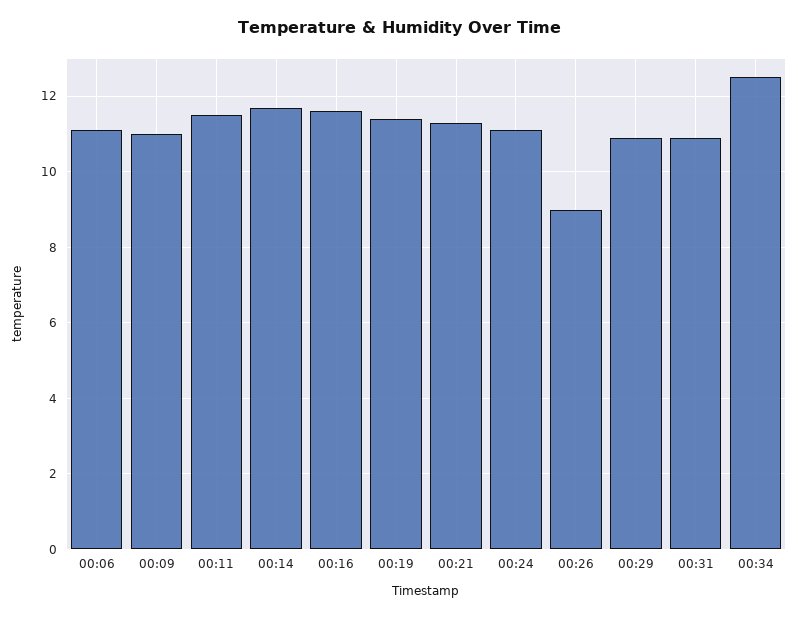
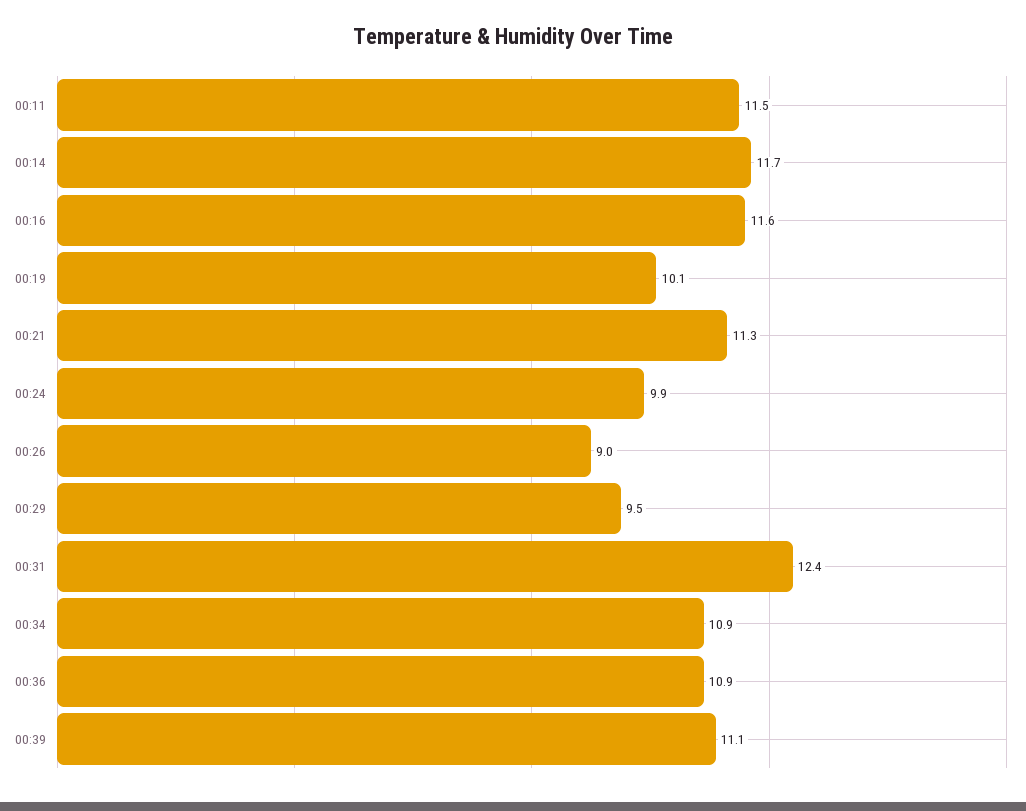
00:06: 11 -> none
00:09: 11 -> none
00:19: 11.5 -> 10.1
00:24: 11 -> 9.9
00:29: 11 -> 9.5
00:31: 11 -> 12.4
00:34: 12.5 -> 10.9
00:36: none -> 10.9
00:39: none -> 11.1

